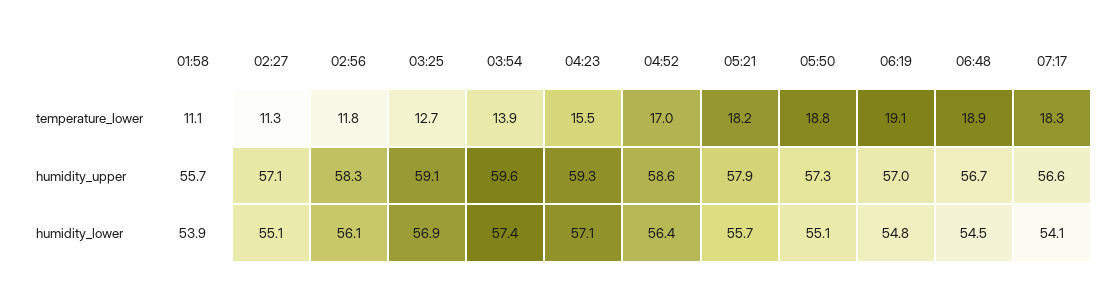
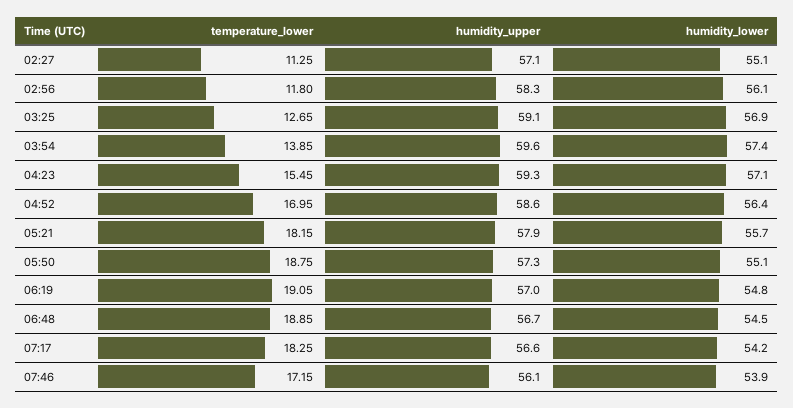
01:58, temperature_lower: 11.1 -> none
01:58, humidity_upper: 55.7 -> none
01:58, humidity_lower: 53.9 -> none
07:17, humidity_lower: 54.1 -> 54.2
07:46, temperature_lower: none -> 17.15
07:46, humidity_upper: none -> 56.1
07:46, humidity_lower: none -> 53.9

